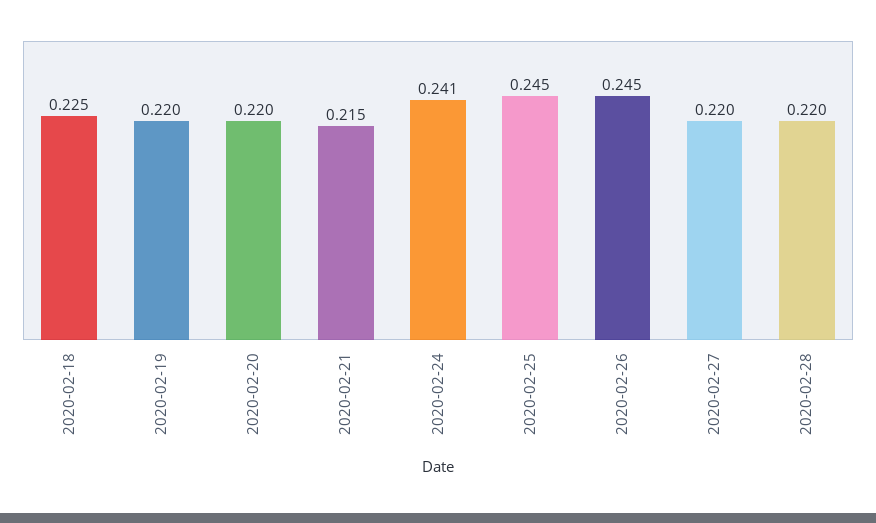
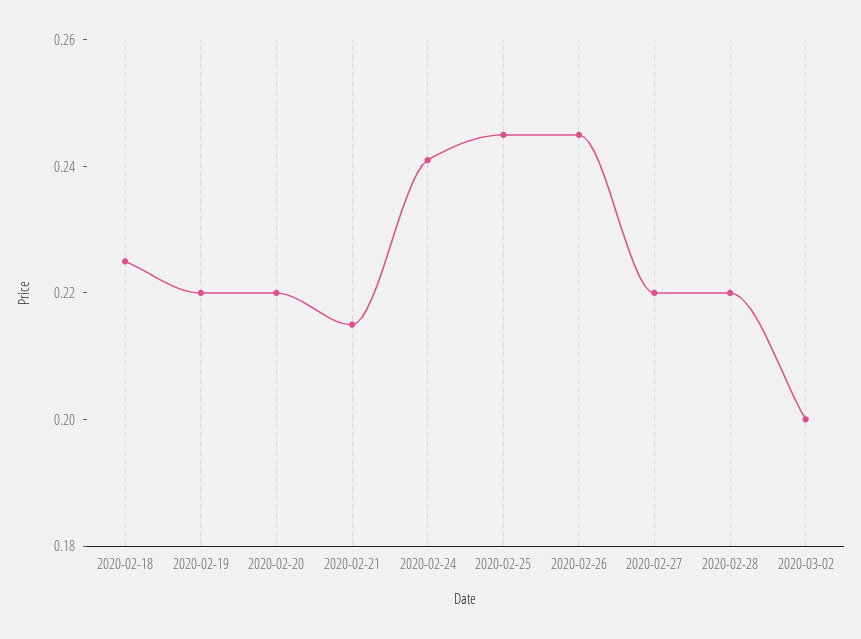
2020-03-02: none -> 0.2

